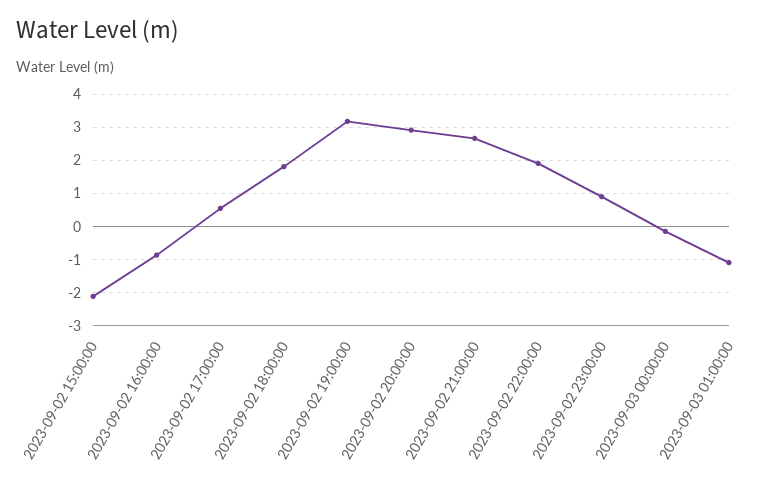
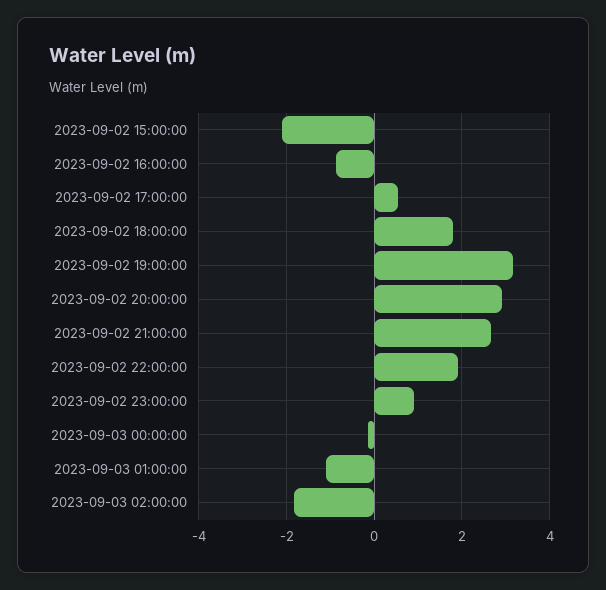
2023-09-03 02:00:00: none -> -1.8

